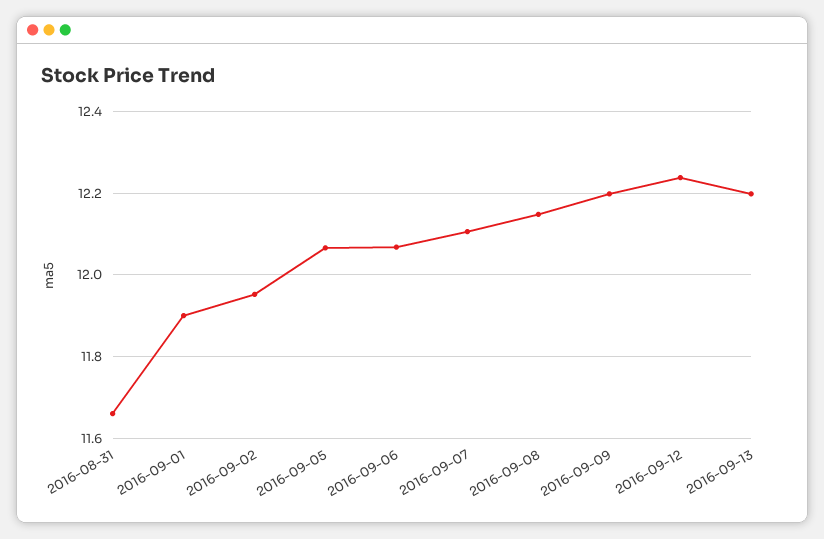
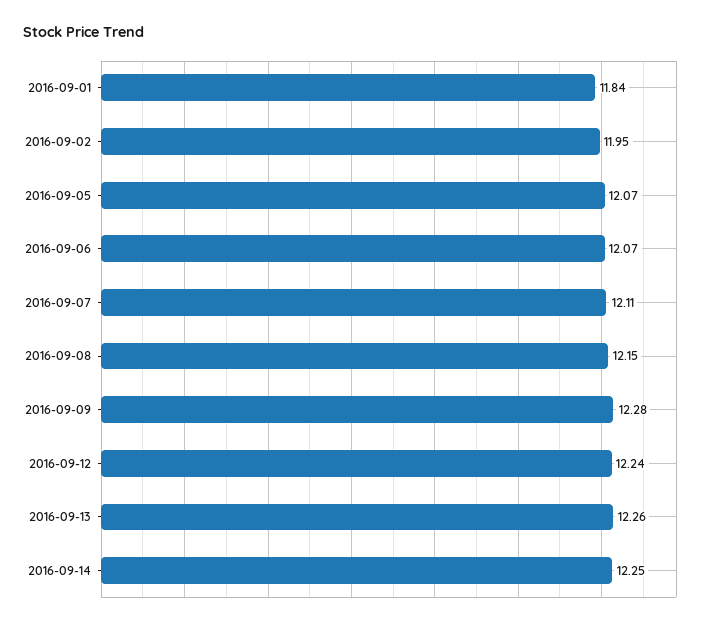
2016-08-31: 11.66 -> none
2016-09-01: 11.9 -> 11.84
2016-09-09: 12.2 -> 12.28
2016-09-13: 12.2 -> 12.26
2016-09-14: none -> 12.25

